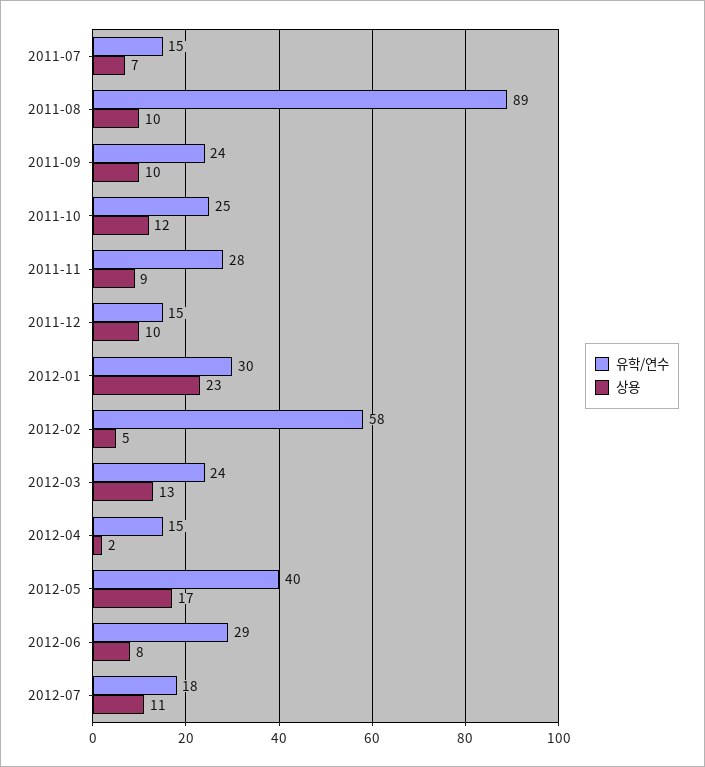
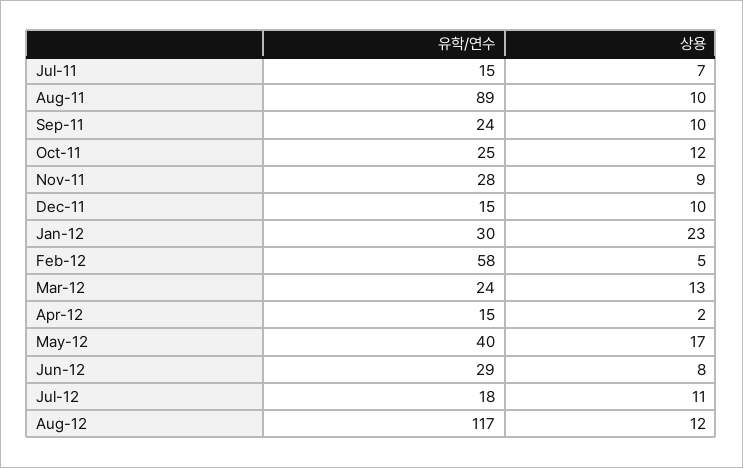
유학/연수, Aug-12: none -> 117
상용, Aug-12: none -> 12

